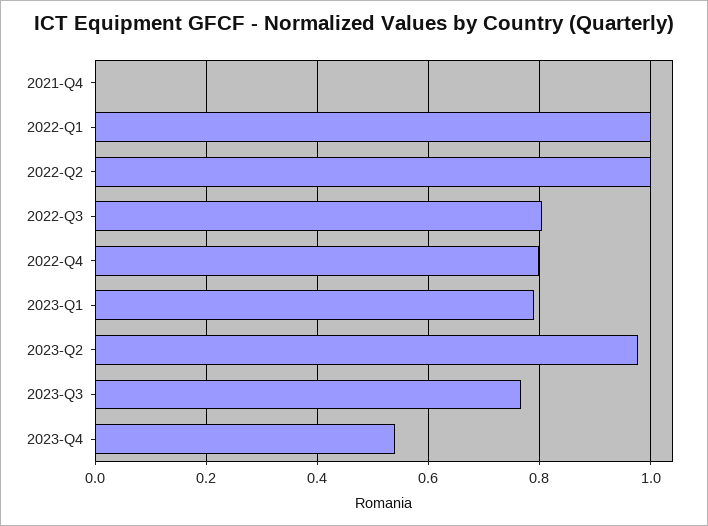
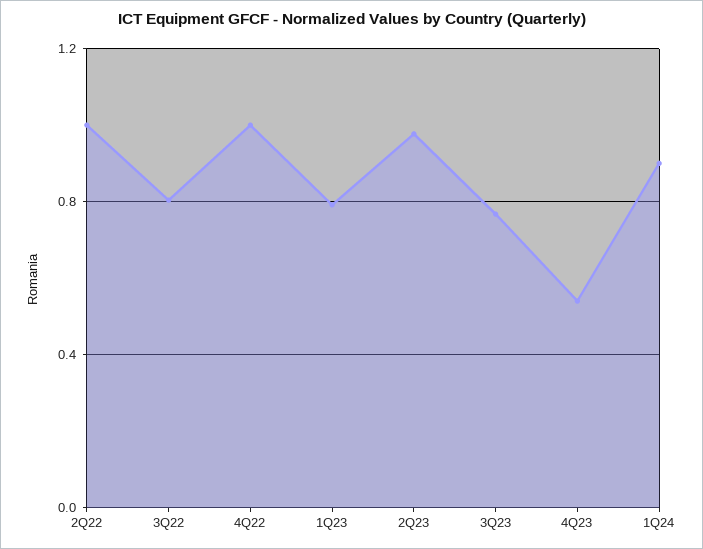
2021-Q4: 0 -> none
2022-Q1: 1 -> none
2022-Q4: 0.8 -> 1
1Q24: none -> 0.9

